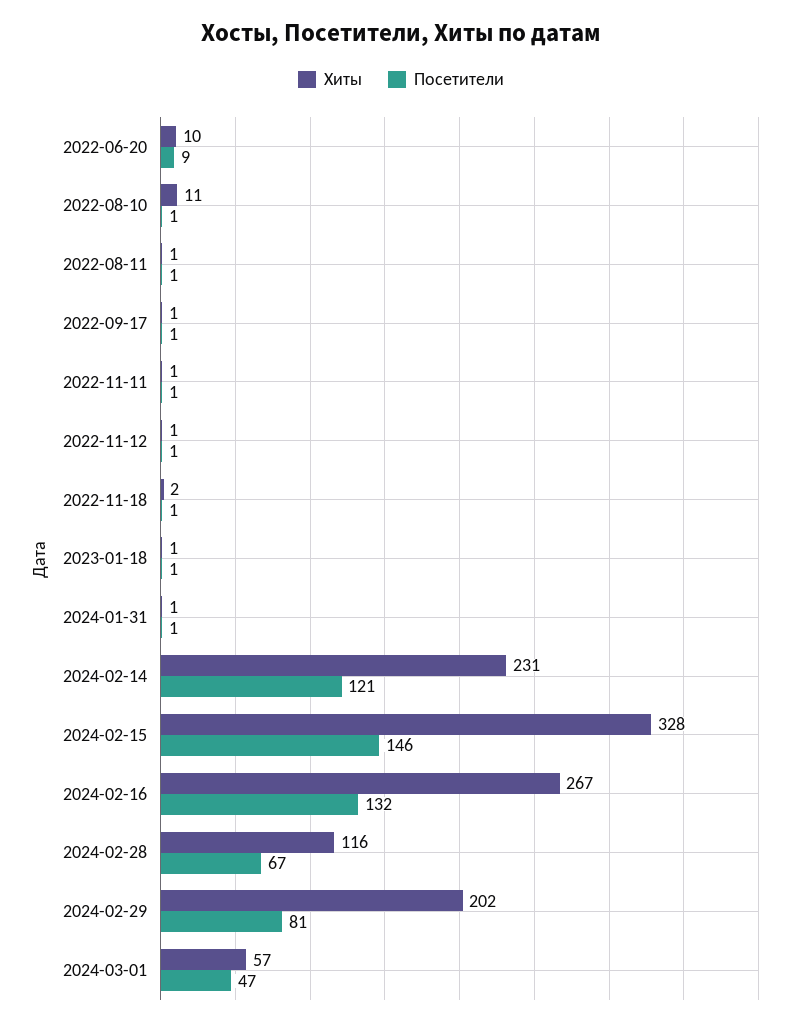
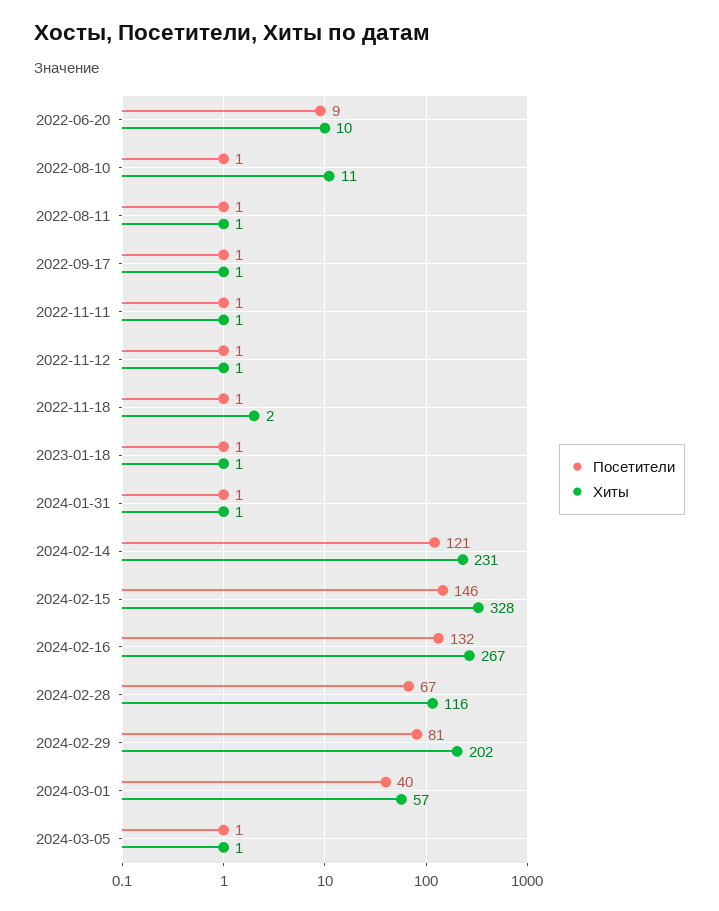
Посетители, 2024-03-01: 47 -> 40
Посетители, 2024-03-05: none -> 1
Хиты, 2024-03-05: none -> 1

